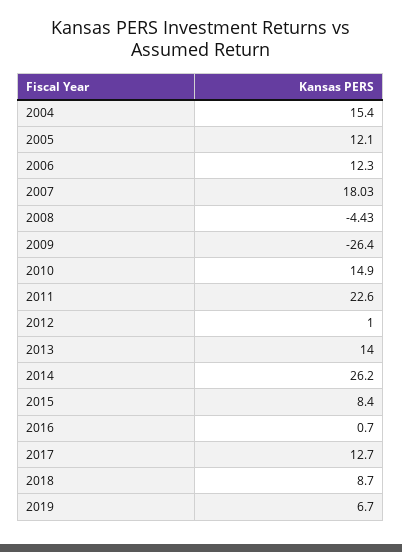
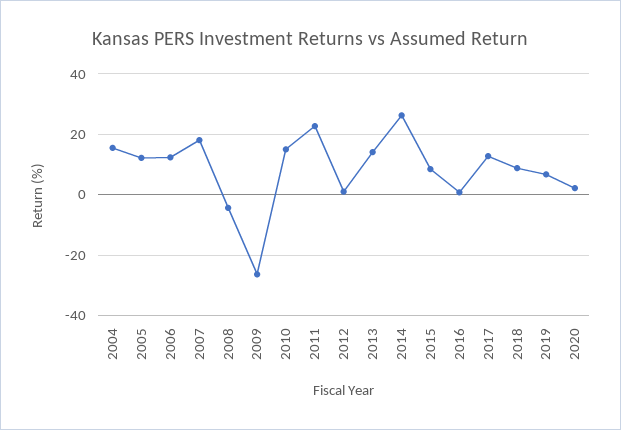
2020: none -> 2

